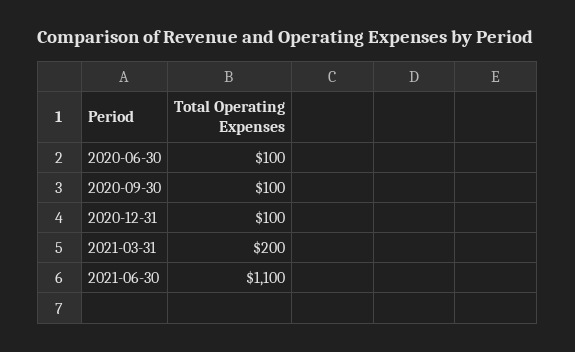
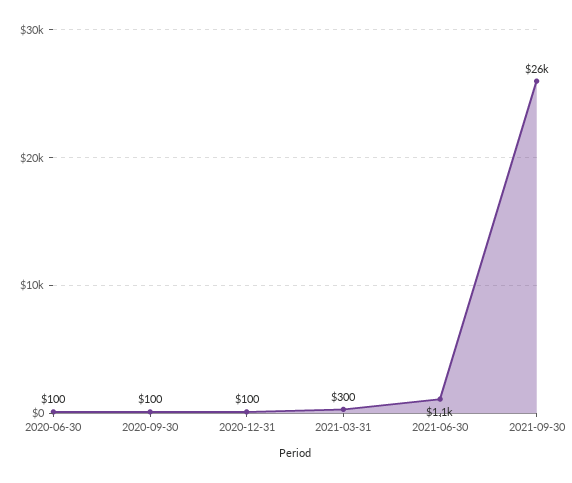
2021-03-31: 200 -> 300
2021-09-30: none -> 26000

